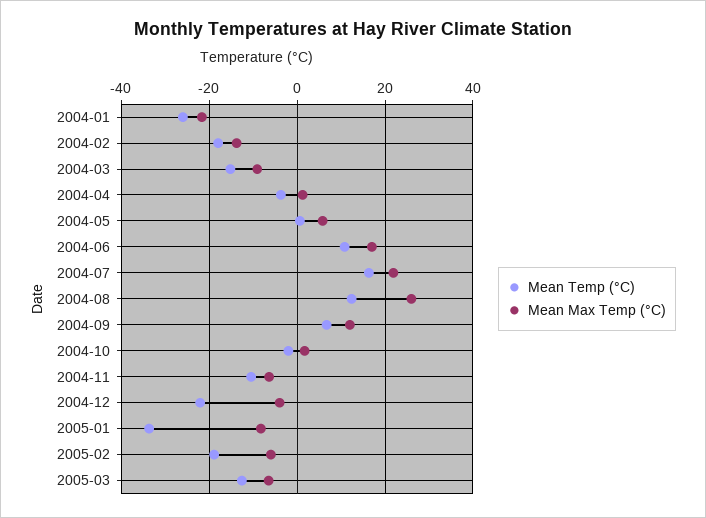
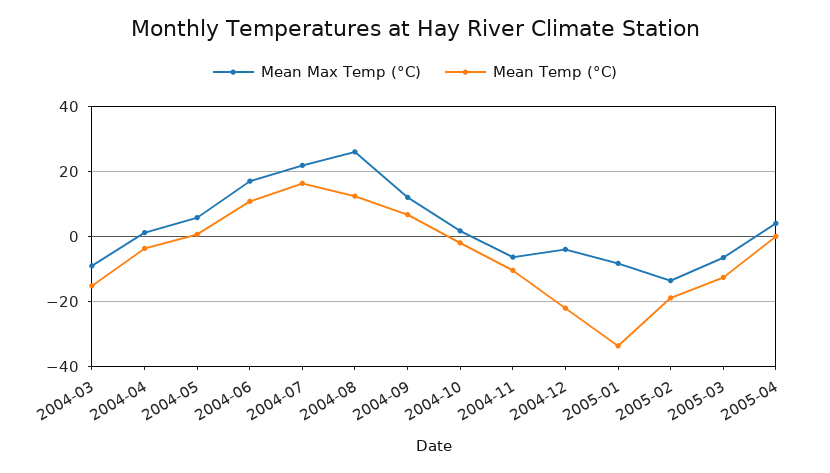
Mean Temp (°C), 2004-01: -26 -> none
Mean Max Temp (°C), 2004-01: -22 -> none
Mean Temp (°C), 2004-02: -18 -> none
Mean Max Temp (°C), 2004-02: -14 -> none
Mean Max Temp (°C), 2005-02: -6 -> -14
Mean Max Temp (°C), 2005-04: none -> 4
Mean Temp (°C), 2005-04: none -> 0

